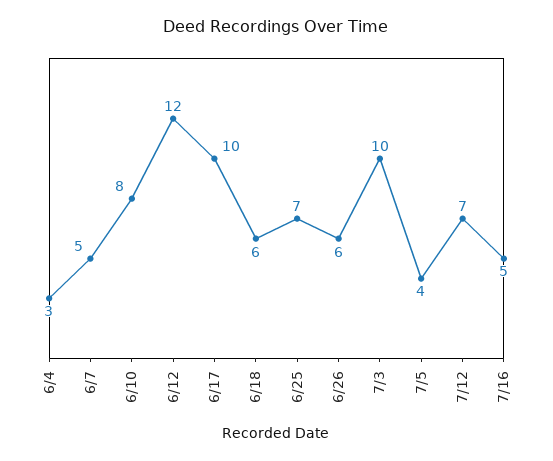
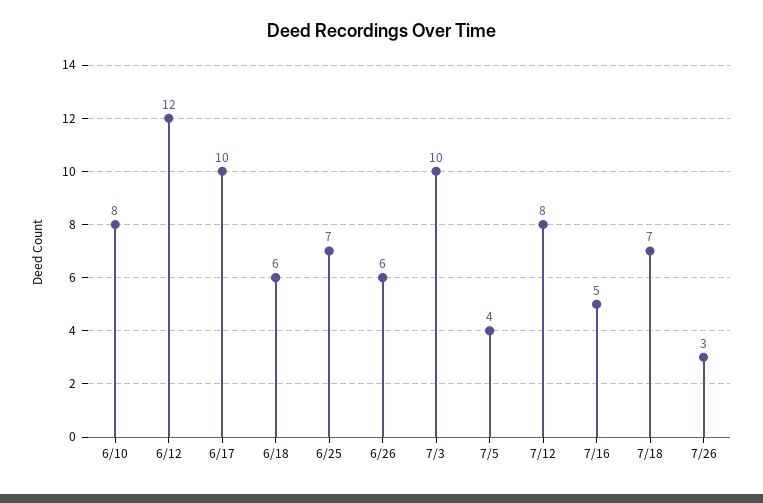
6/4: 3 -> none
6/7: 5 -> none
7/12: 7 -> 8
7/18: none -> 7
7/26: none -> 3

